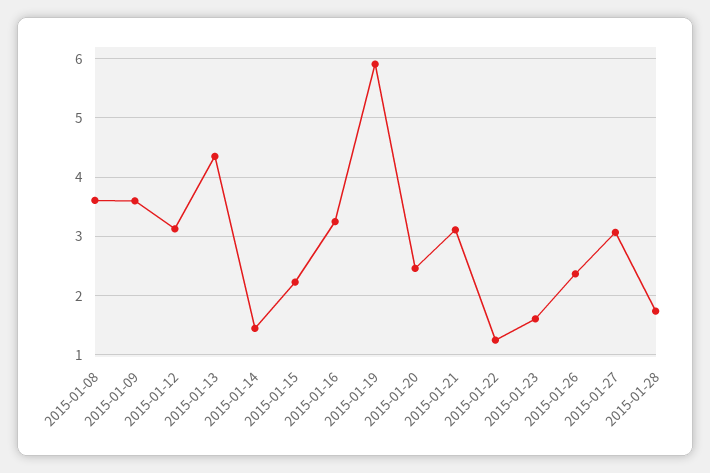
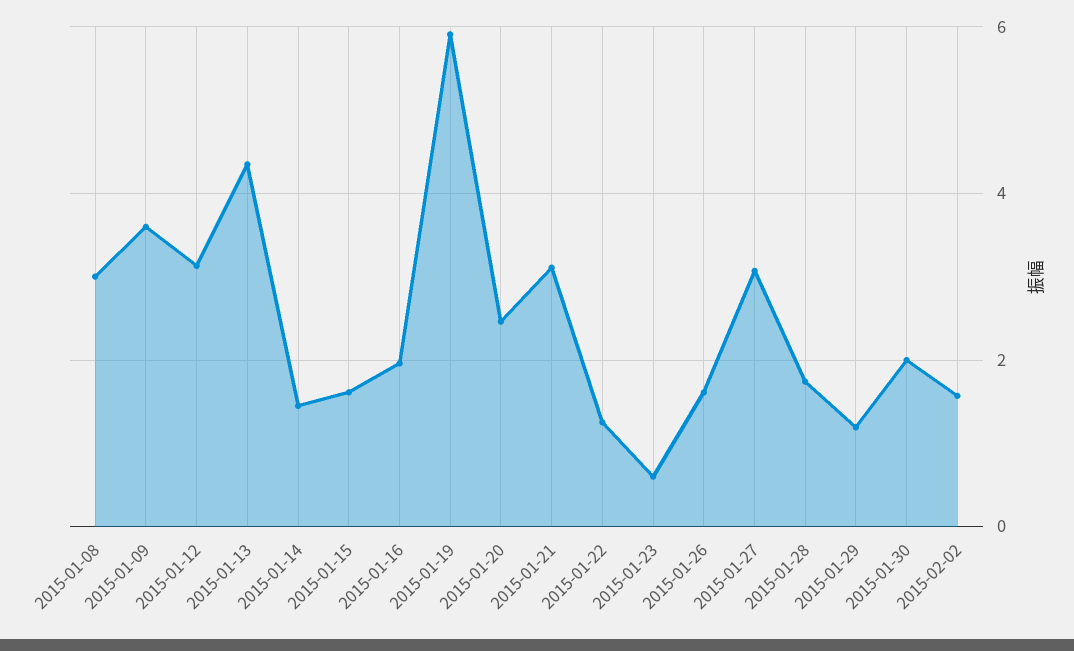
2015-01-08: 3.6 -> 3
2015-01-15: 2.2 -> 1.6
2015-01-16: 3.2 -> 2
2015-01-23: 1.6 -> 0.6
2015-01-26: 2.4 -> 1.6
2015-01-29: none -> 1.2
2015-01-30: none -> 2
2015-02-02: none -> 1.6

